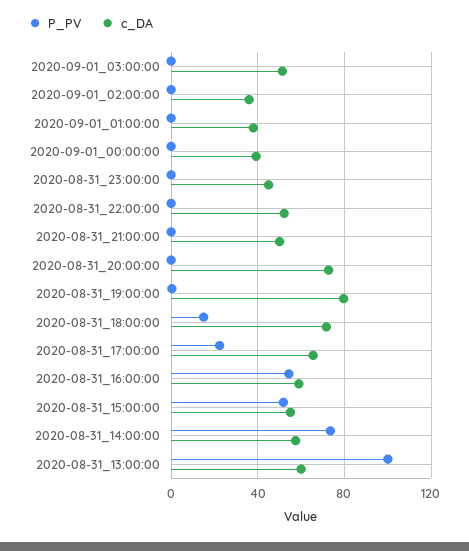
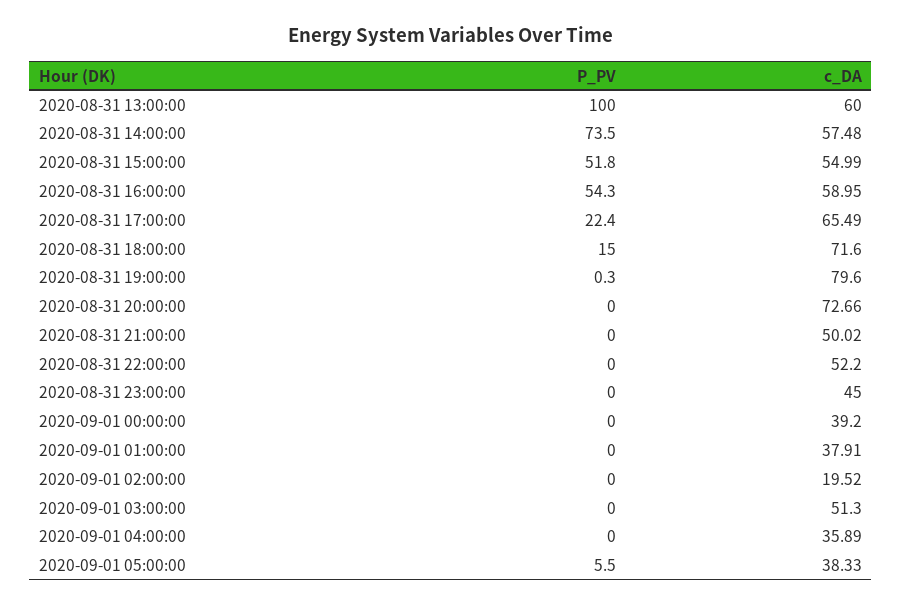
c_DA, 2020-09-01_02:00:00: 35 -> 19.52
P_PV, 2020-09-01 04:00:00: none -> 0
c_DA, 2020-09-01 04:00:00: none -> 35.89
P_PV, 2020-09-01 05:00:00: none -> 5.5
c_DA, 2020-09-01 05:00:00: none -> 38.33

